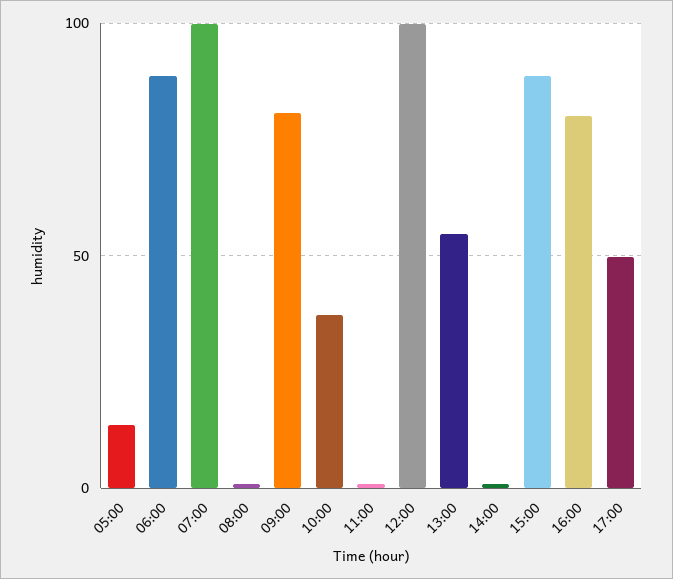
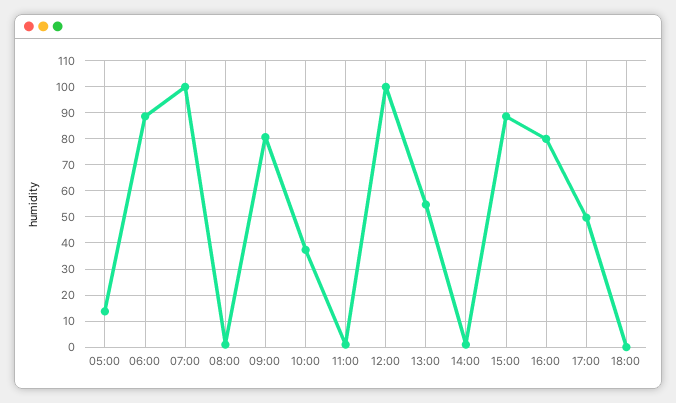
18:00: none -> 0

